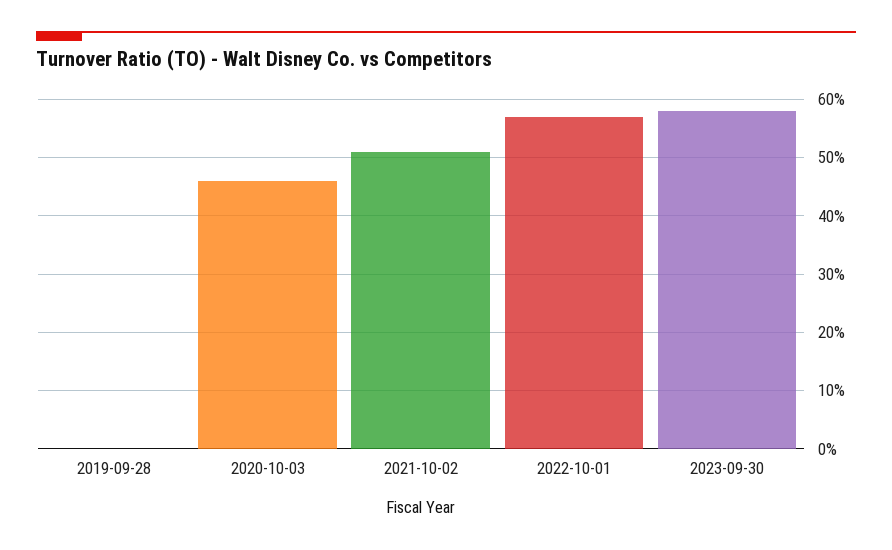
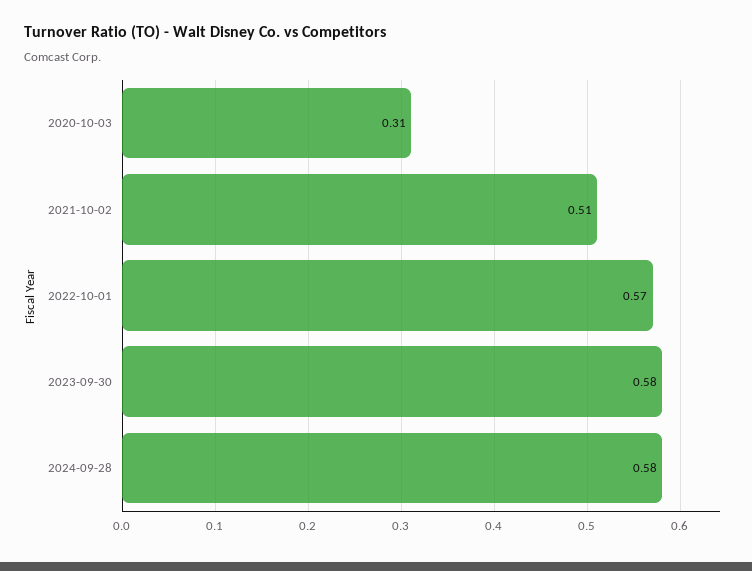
2019-09-28: 0 -> none
2020-10-03: 0.45 -> 0.31
2024-09-28: none -> 0.58

